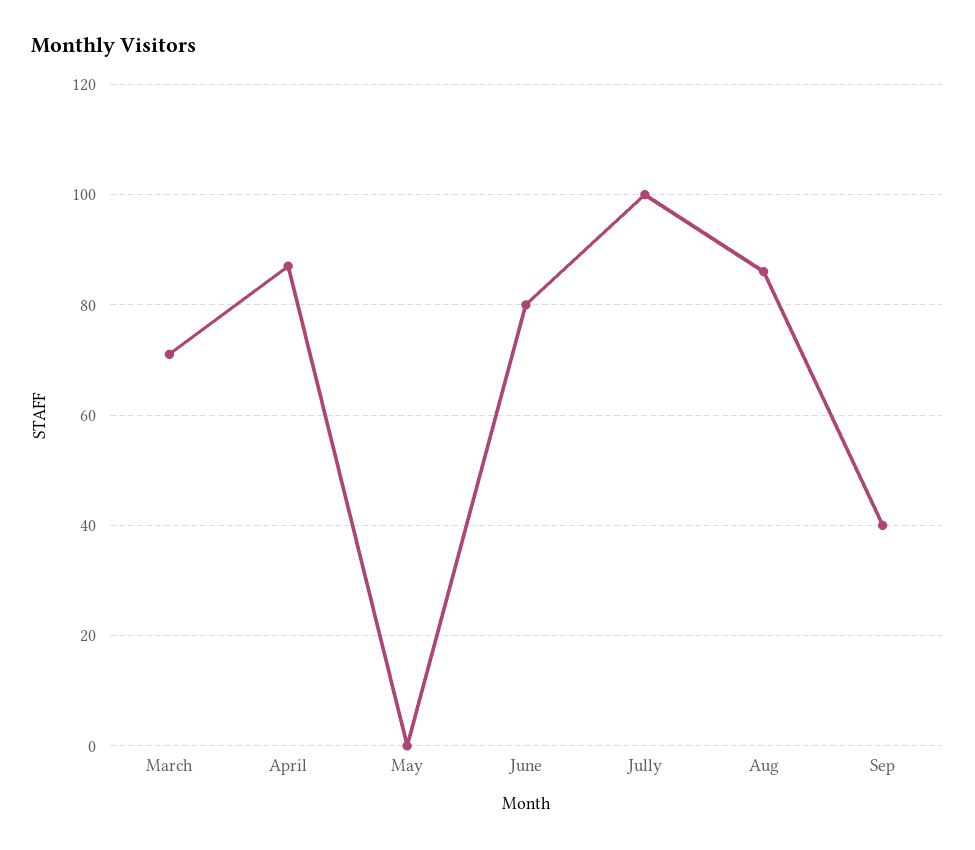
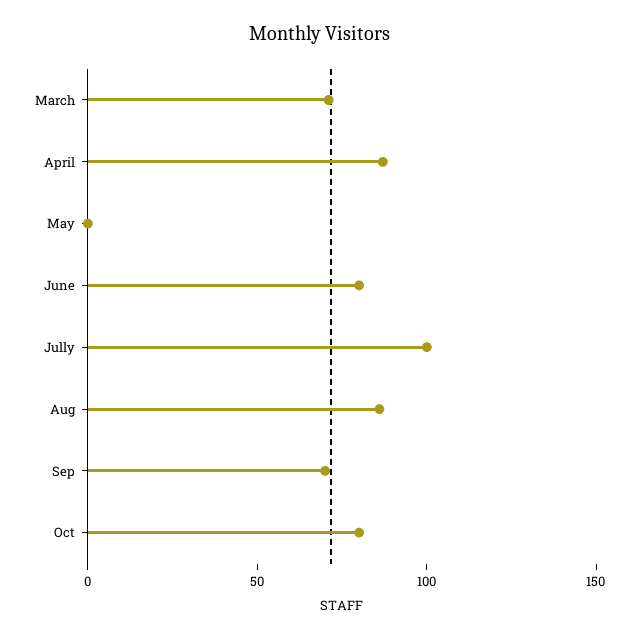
Sep: 40 -> 70
Oct: none -> 80

